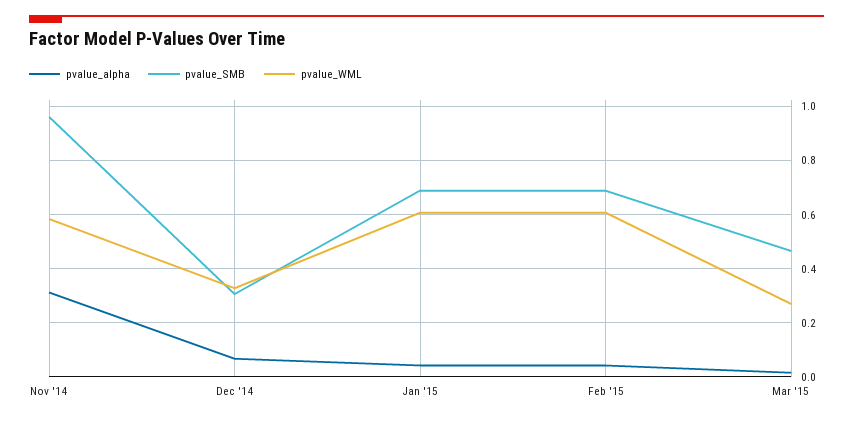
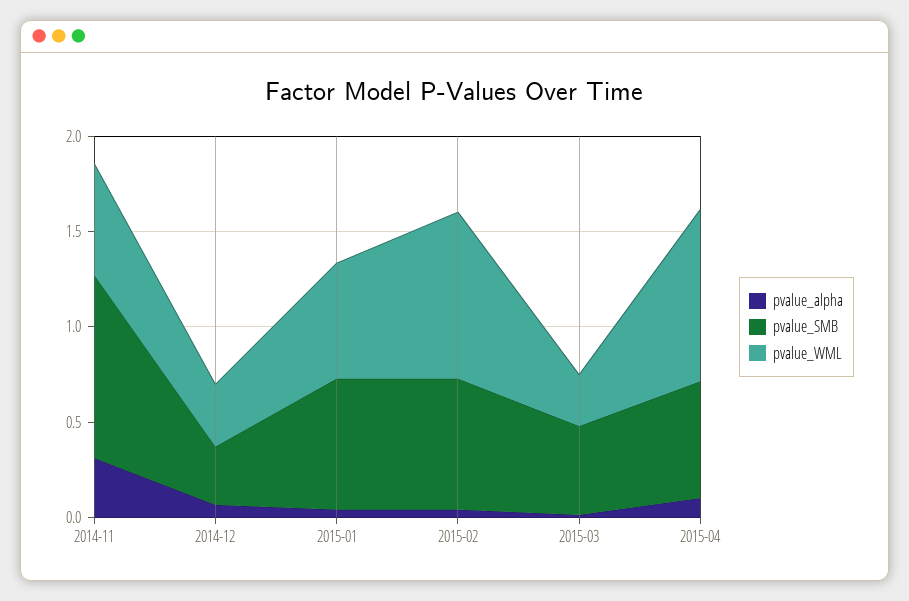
pvalue_WML, Feb '15: 0.6 -> 0.9
pvalue_alpha, 2015-04: none -> 0.1
pvalue_SMB, 2015-04: none -> 0.6
pvalue_WML, 2015-04: none -> 0.9

